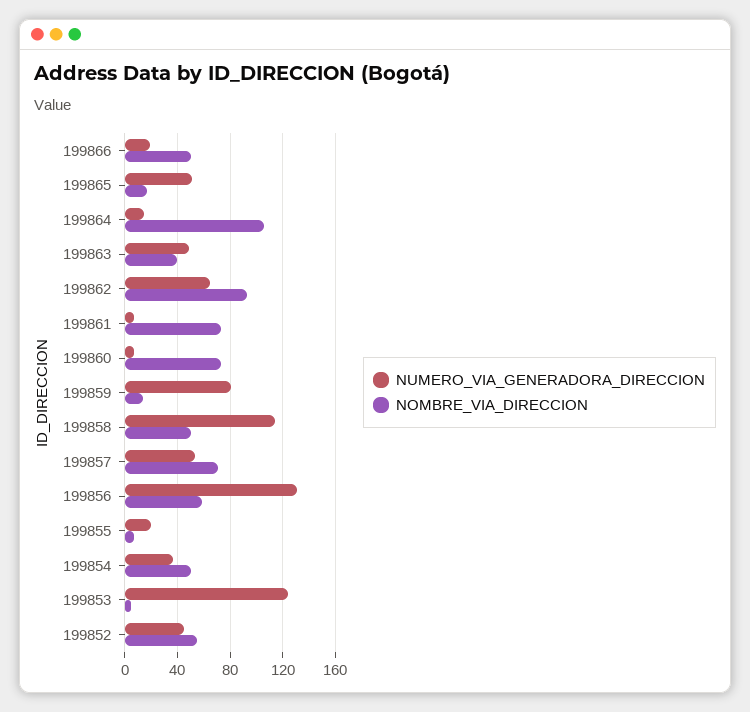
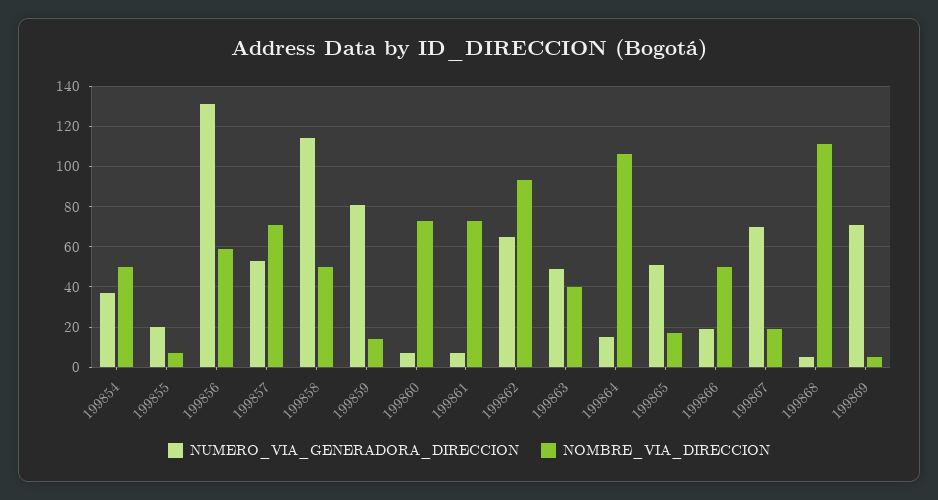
NUMERO_VIA_GENERADORA_DIRECCION, 199853: 125 -> none
NOMBRE_VIA_DIRECCION, 199853: 5 -> none
NUMERO_VIA_GENERADORA_DIRECCION, 199852: 45 -> none
NOMBRE_VIA_DIRECCION, 199852: 55 -> none
NUMERO_VIA_GENERADORA_DIRECCION, 199867: none -> 70
NOMBRE_VIA_DIRECCION, 199867: none -> 20
NUMERO_VIA_GENERADORA_DIRECCION, 199868: none -> 5
NOMBRE_VIA_DIRECCION, 199868: none -> 110
NUMERO_VIA_GENERADORA_DIRECCION, 199869: none -> 70
NOMBRE_VIA_DIRECCION, 199869: none -> 5

